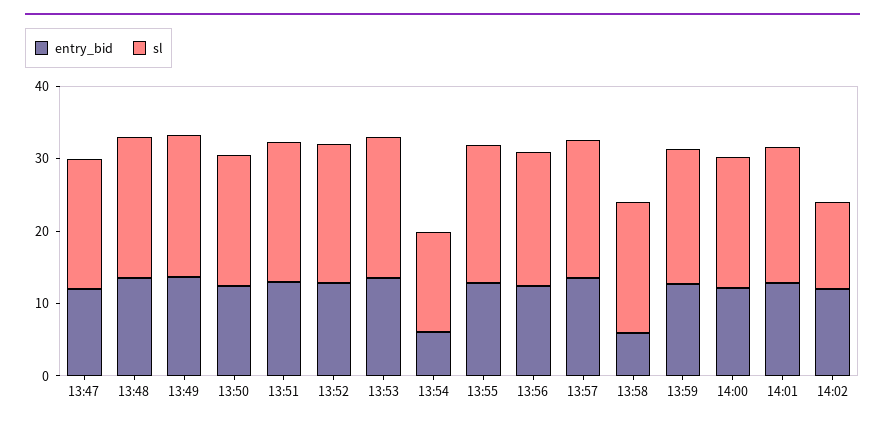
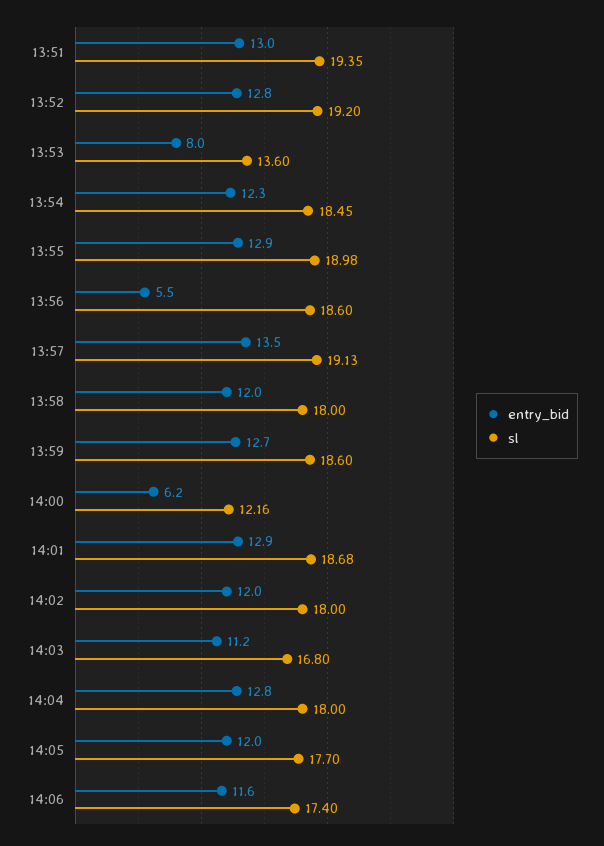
entry_bid, 13:47: 12 -> none
sl, 13:47: 18 -> none
entry_bid, 13:48: 14 -> none
sl, 13:48: 20 -> none
entry_bid, 13:49: 14 -> none
sl, 13:49: 20 -> none
entry_bid, 13:50: 12 -> none
sl, 13:50: 18 -> none
entry_bid, 13:53: 14 -> 8
sl, 13:53: 20 -> 13.6
entry_bid, 13:54: 6 -> 12.3
sl, 13:54: 14 -> 18.45
entry_bid, 13:56: 12 -> 5.5
entry_bid, 13:58: 6 -> 12
entry_bid, 14:00: 12 -> 6.2
sl, 14:00: 18 -> 12.16
sl, 14:02: 12 -> 18
entry_bid, 14:03: none -> 11.2
sl, 14:03: none -> 16.8
entry_bid, 14:04: none -> 12.8
sl, 14:04: none -> 18
entry_bid, 14:05: none -> 12
sl, 14:05: none -> 17.7
entry_bid, 14:06: none -> 11.6
sl, 14:06: none -> 17.4

